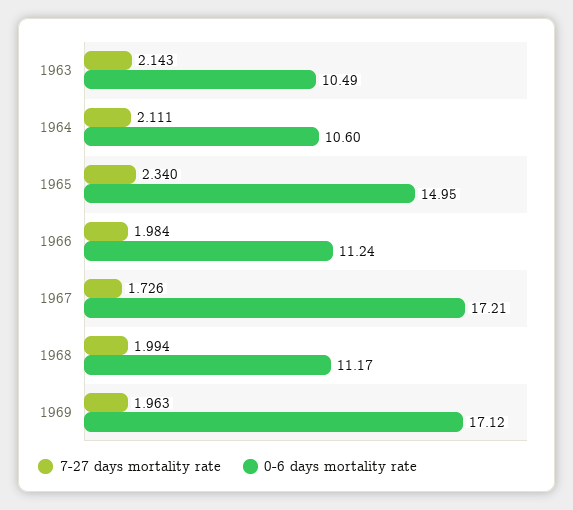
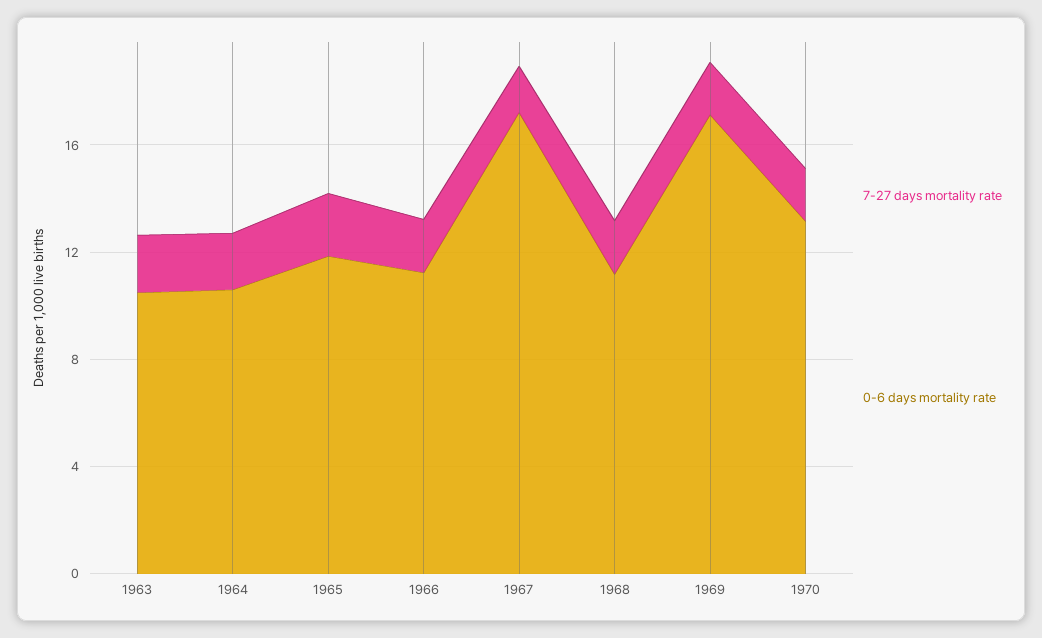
0-6 days mortality rate, 1965: 14.95 -> 12
7-27 days mortality rate, 1970: none -> 2
0-6 days mortality rate, 1970: none -> 13

